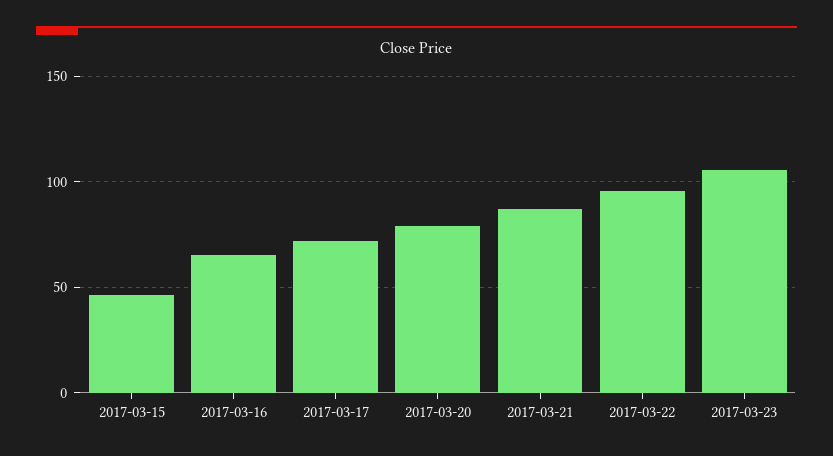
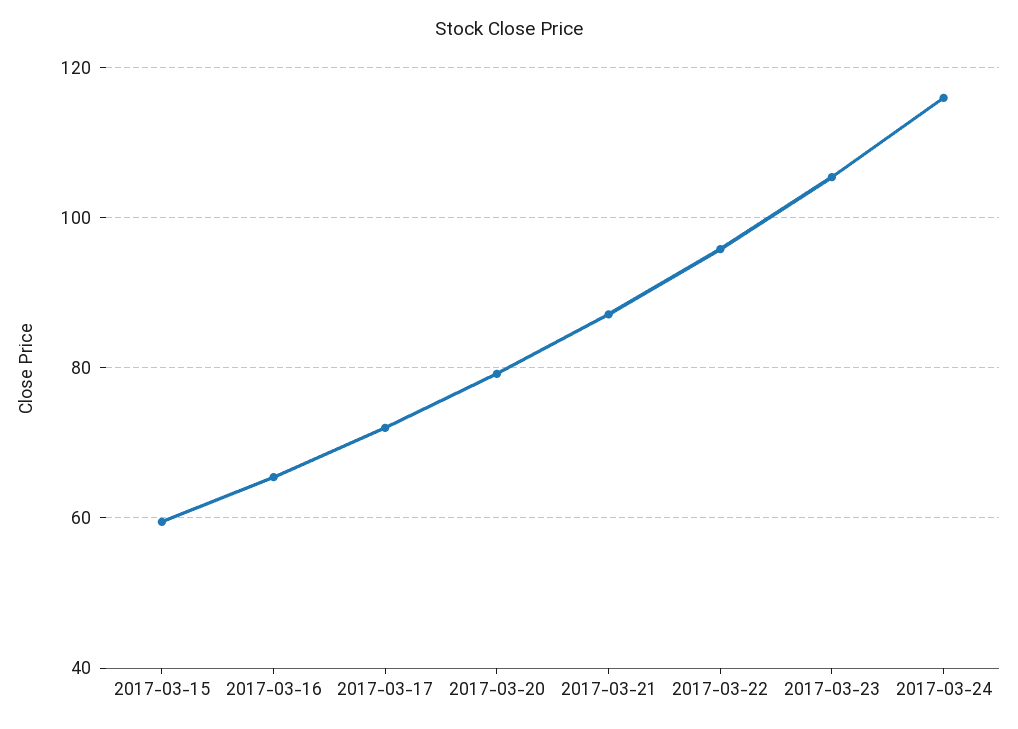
2017-03-15: 45 -> 60
2017-03-24: none -> 116

